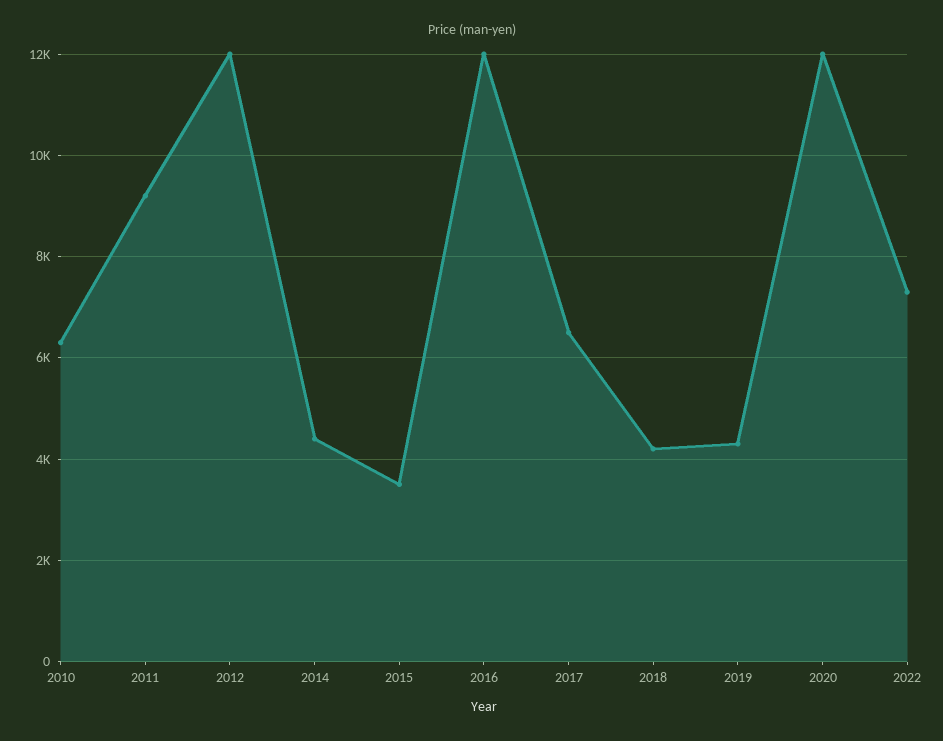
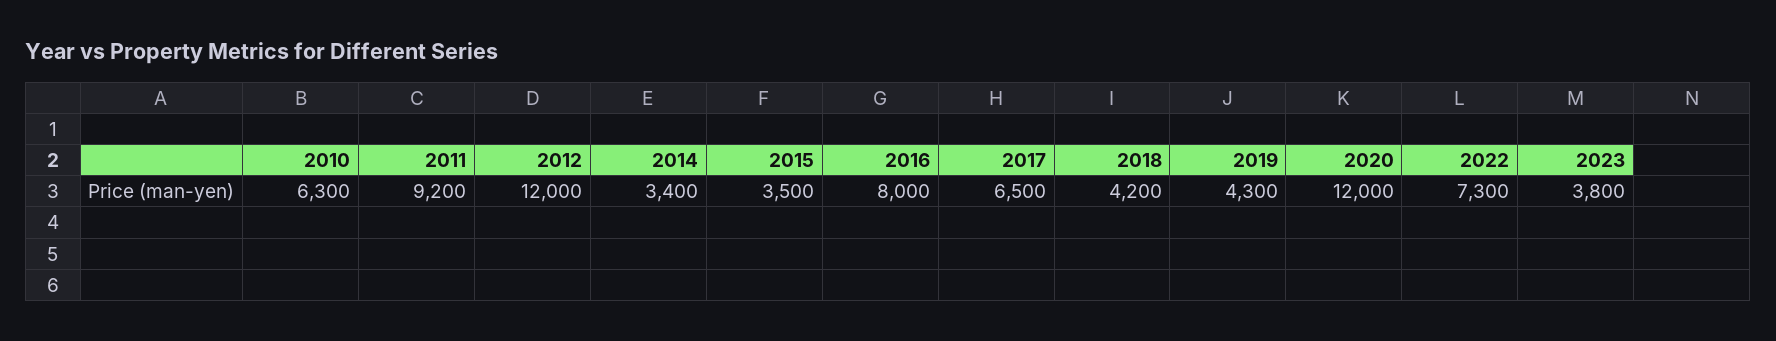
2014: 4400 -> 3400
2016: 12000 -> 8000
2023: none -> 3800

